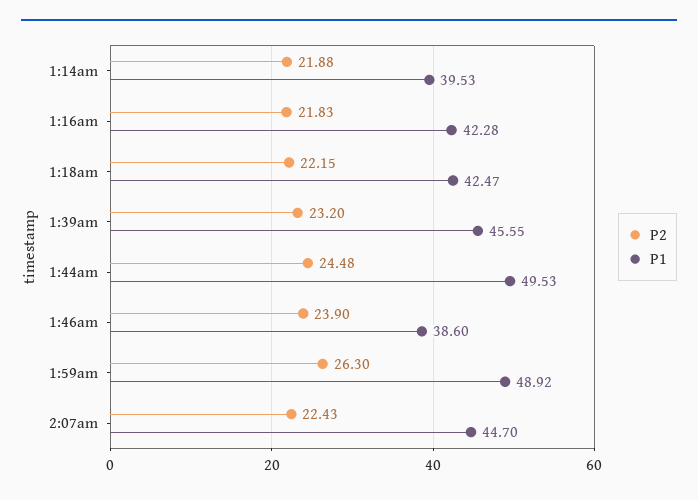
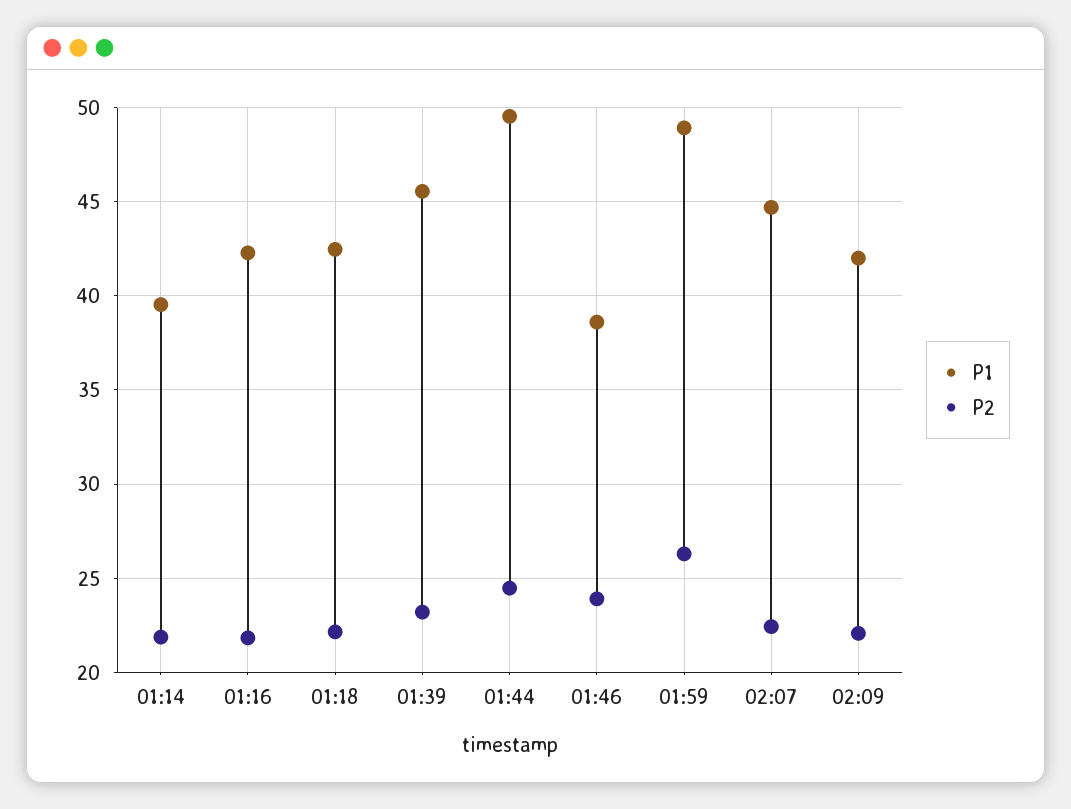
P1, 02:09: none -> 42
P2, 02:09: none -> 22

